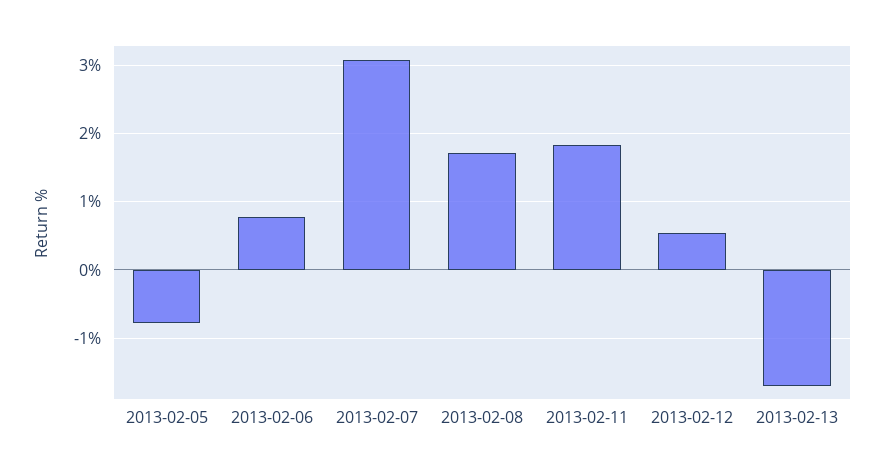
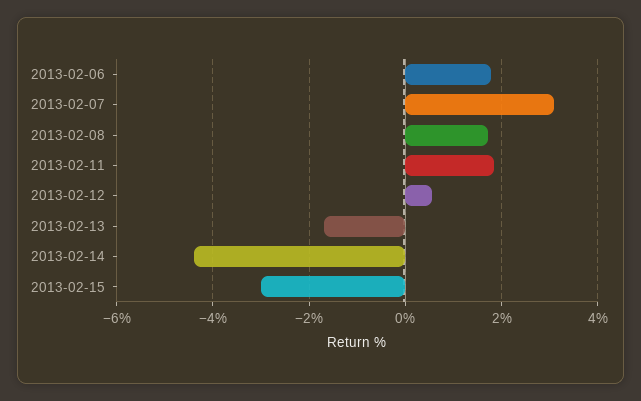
2013-02-05: -0.8 -> none
2013-02-06: 0.8 -> 1.8
2013-02-14: none -> -4.4
2013-02-15: none -> -3

